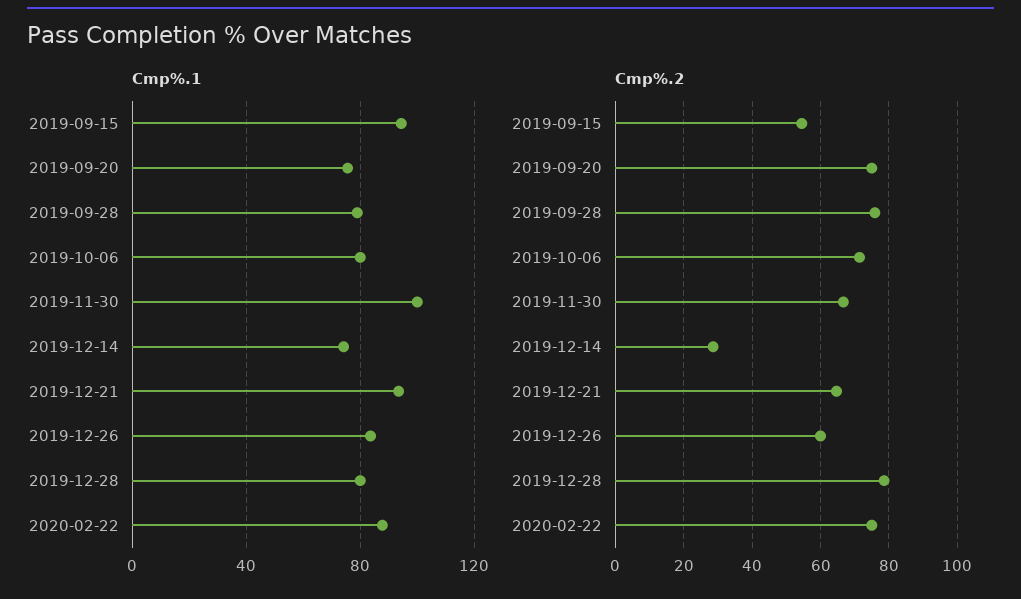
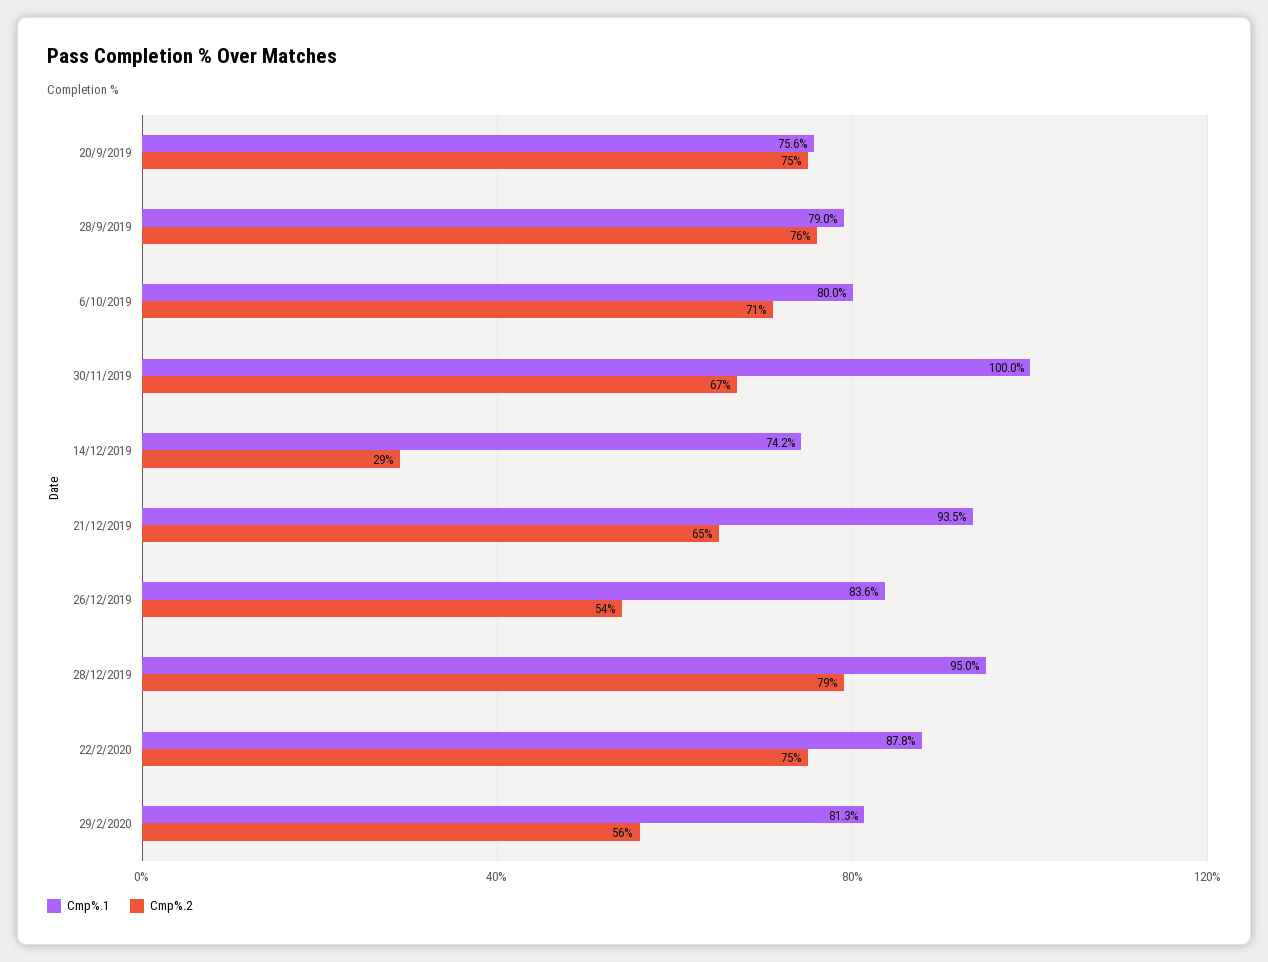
Cmp%.1, 2019-09-15: 95 -> none
Cmp%.1, 2019-12-28: 80 -> 95
Cmp%.2, 2019-09-15: 54 -> none
Cmp%.2, 2019-12-26: 60 -> 54
Cmp%.1, 29/2/2020: none -> 81.3
Cmp%.2, 29/2/2020: none -> 56

